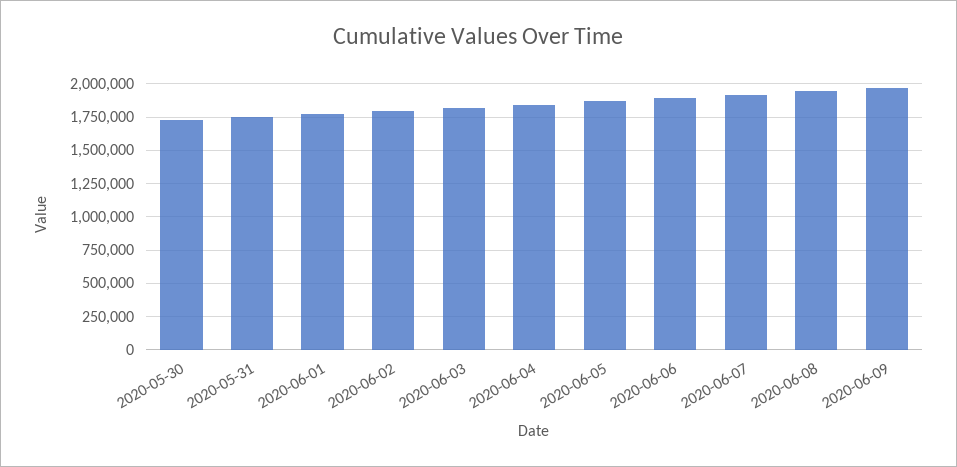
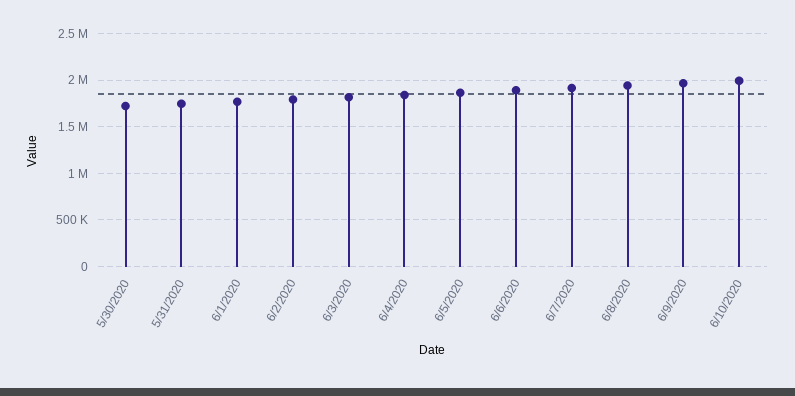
6/10/2020: none -> 2000000

